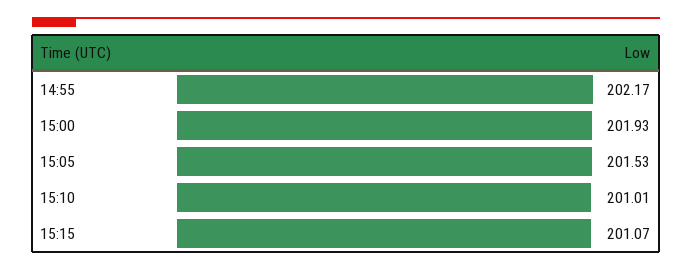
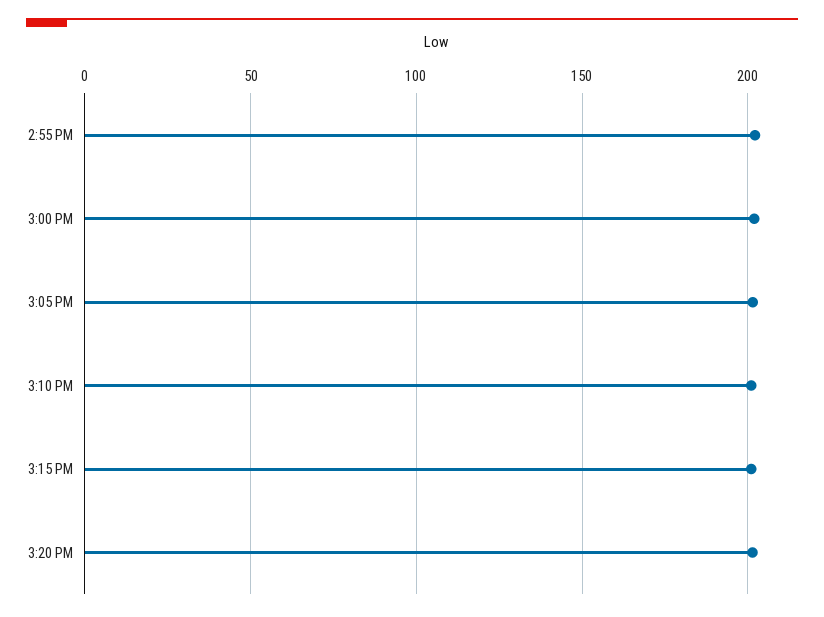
3:20 PM: none -> 200

